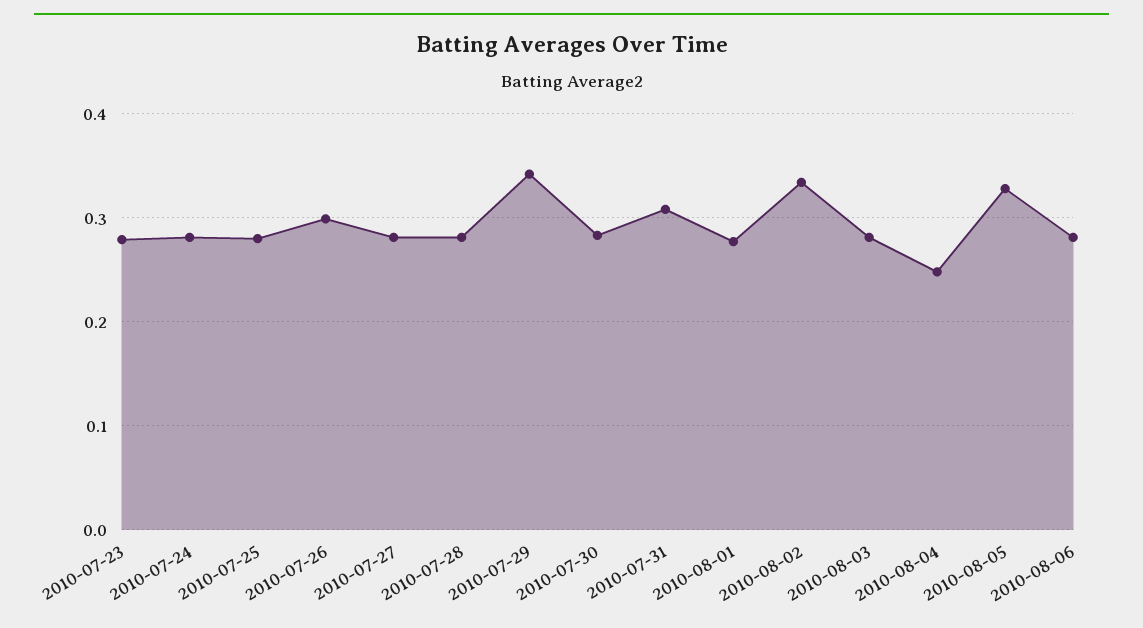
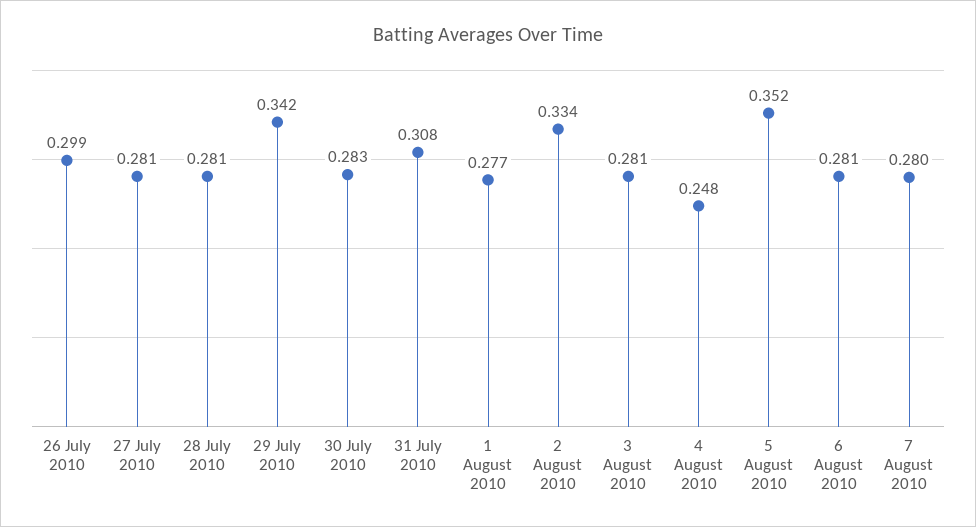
2010-07-23: 0.28 -> none
2010-07-24: 0.28 -> none
2010-07-25: 0.28 -> none
2010-08-05: 0.33 -> 0.352
7 August 2010: none -> 0.28

